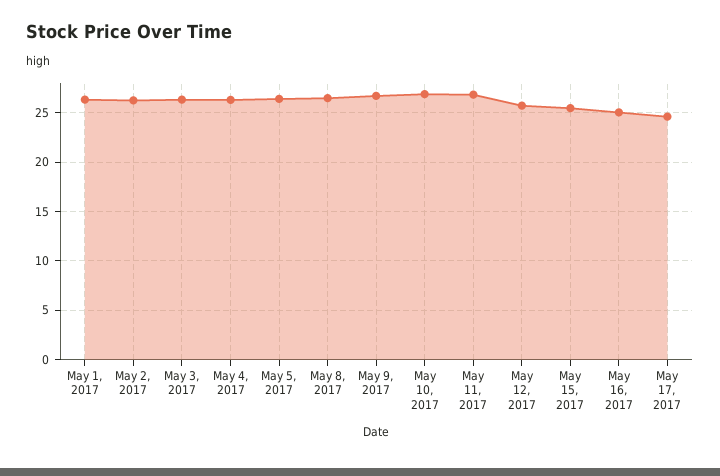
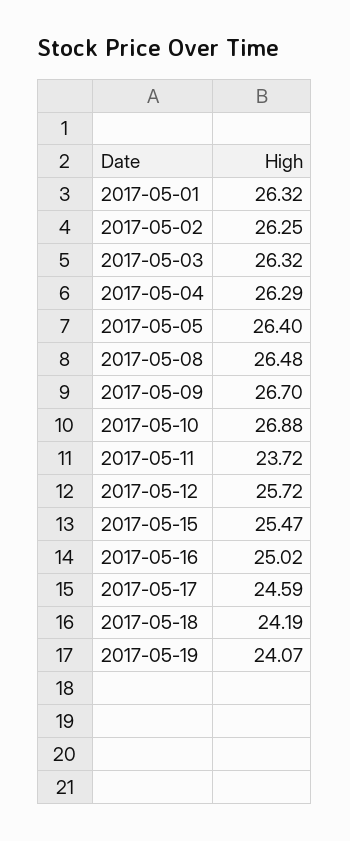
May 11, 2017: 27 -> 23.72
2017-05-18: none -> 24.19
2017-05-19: none -> 24.07

